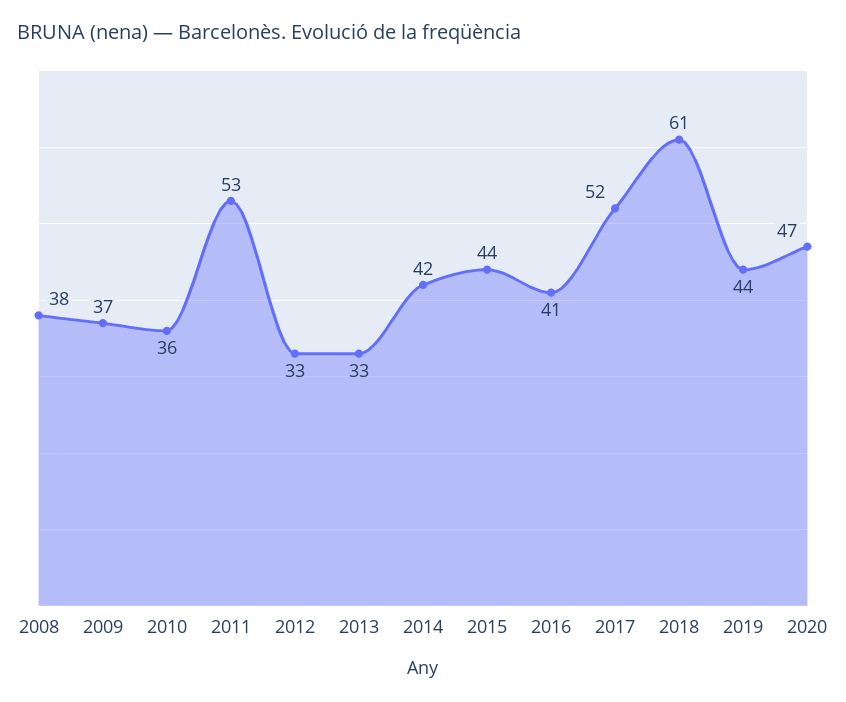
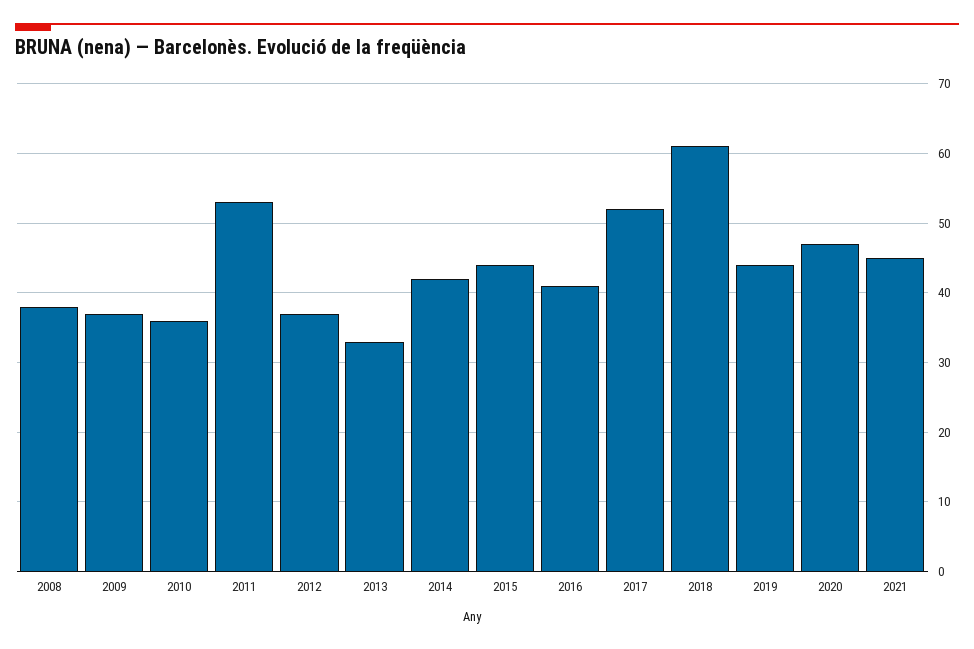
2012: 33 -> 37
2021: none -> 45

